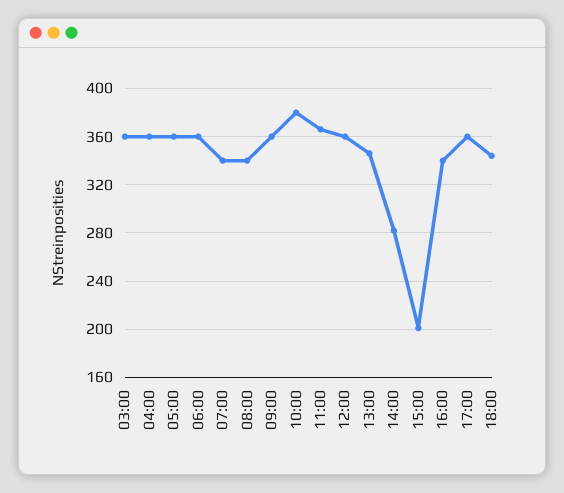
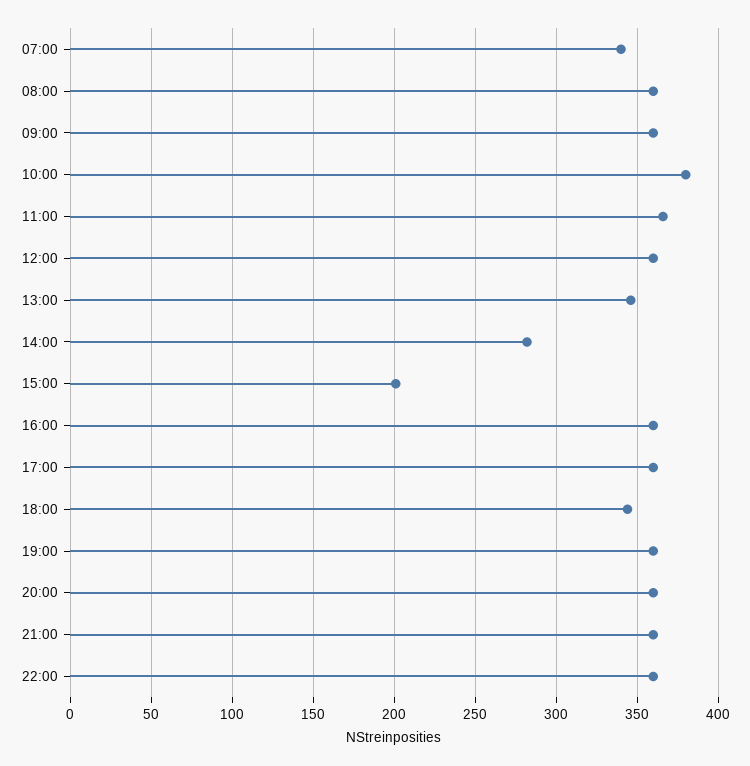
03:00: 360 -> none
04:00: 360 -> none
05:00: 360 -> none
06:00: 360 -> none
08:00: 340 -> 360
16:00: 340 -> 360
19:00: none -> 360
20:00: none -> 360
21:00: none -> 360
22:00: none -> 360

